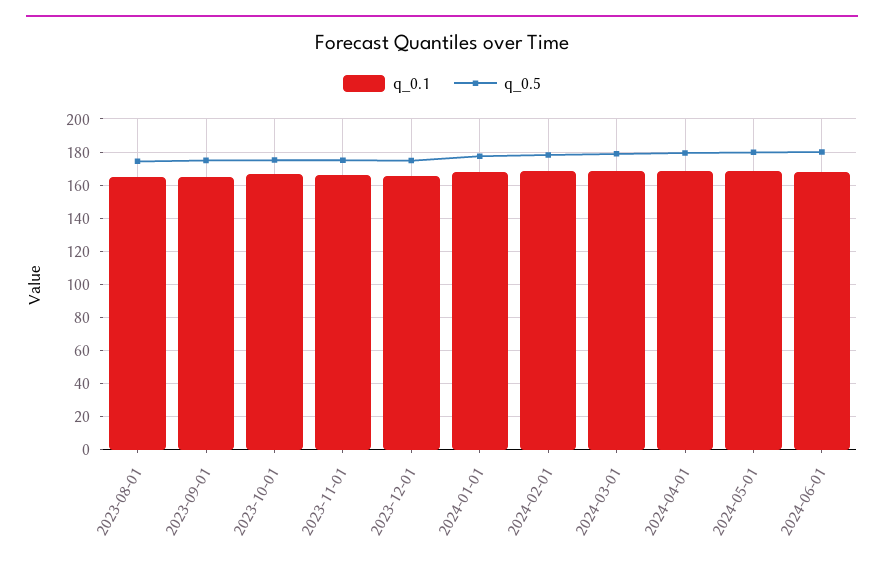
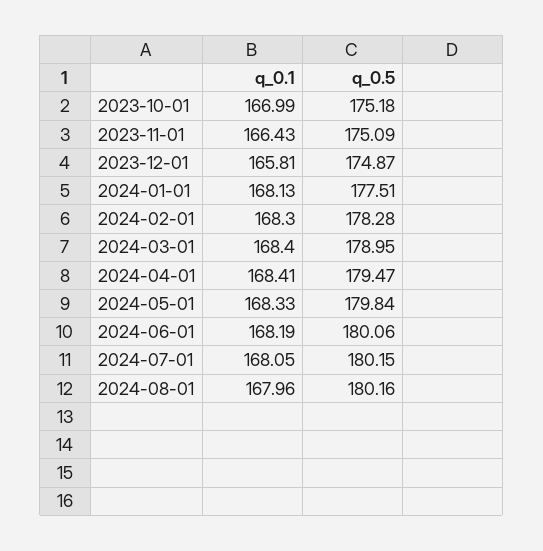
q_0.1, 2023-08-01: 165 -> none
q_0.5, 2023-08-01: 175 -> none
q_0.1, 2023-09-01: 165 -> none
q_0.5, 2023-09-01: 175 -> none
q_0.1, 2024-07-01: none -> 168.05
q_0.5, 2024-07-01: none -> 180.15
q_0.1, 2024-08-01: none -> 167.96
q_0.5, 2024-08-01: none -> 180.16

